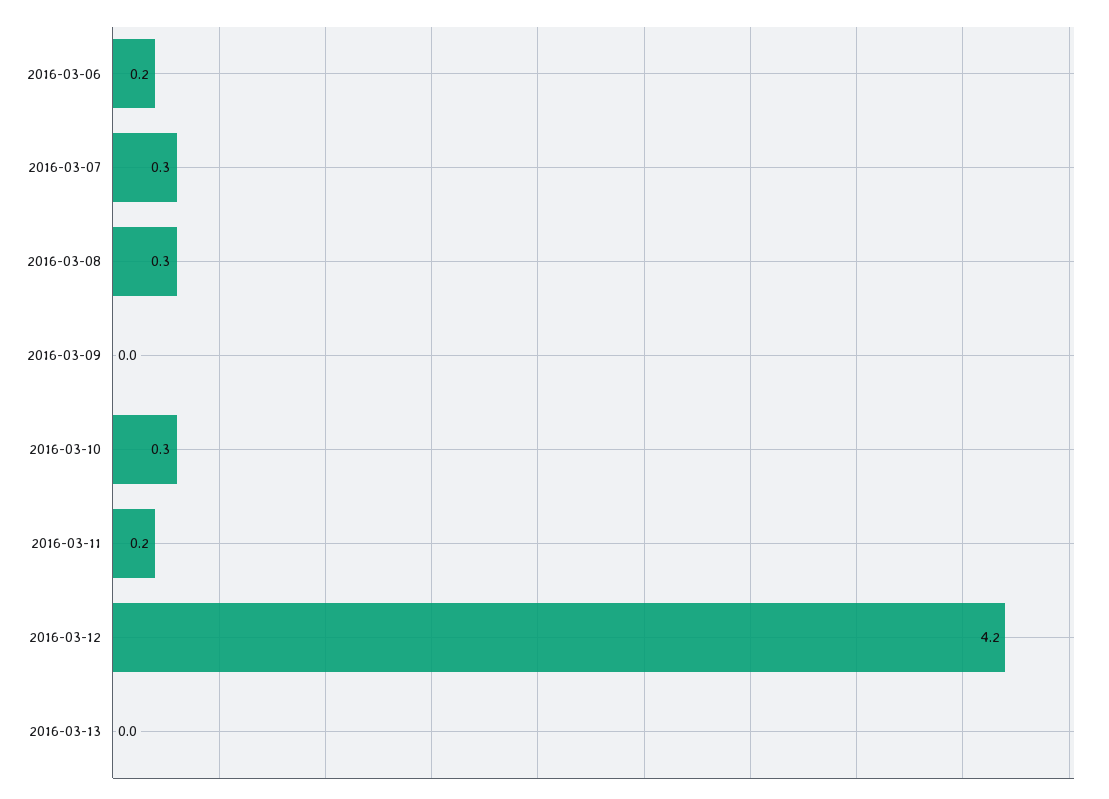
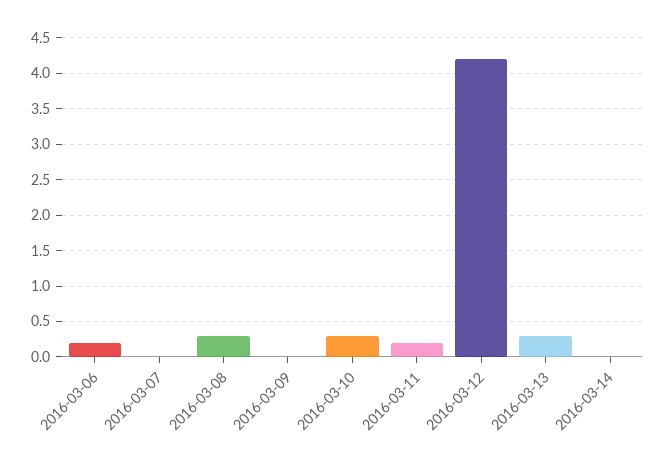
2016-03-07: 0.3 -> 0
2016-03-13: 0 -> 0.3
2016-03-14: none -> 0

